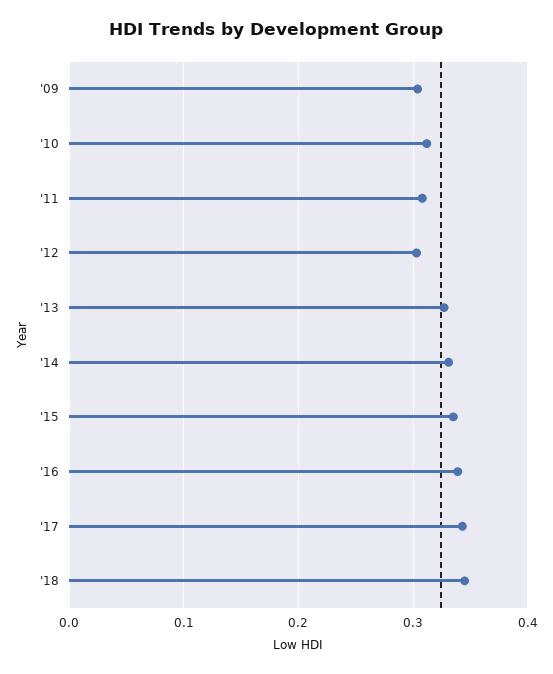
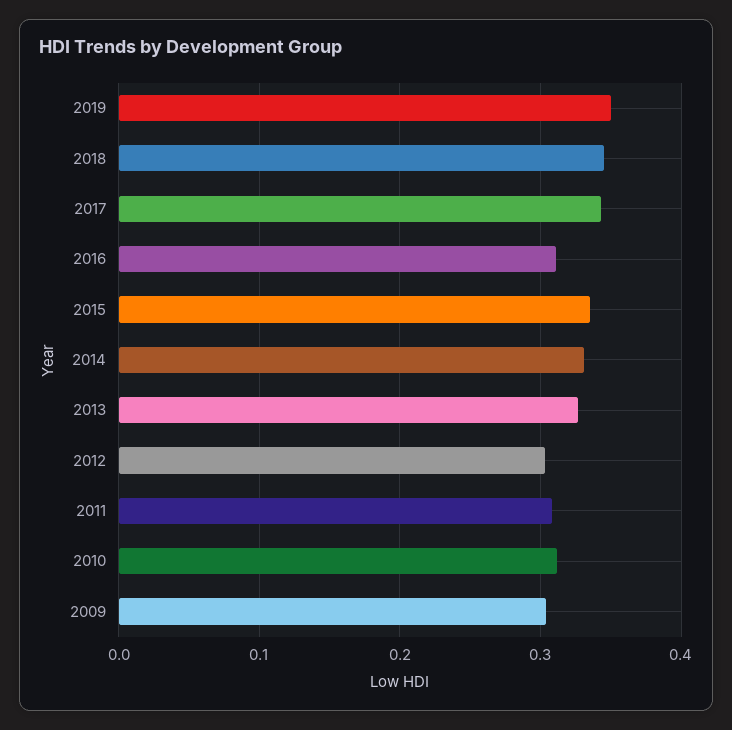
'16: 0.34 -> 0.31
2019: none -> 0.35

